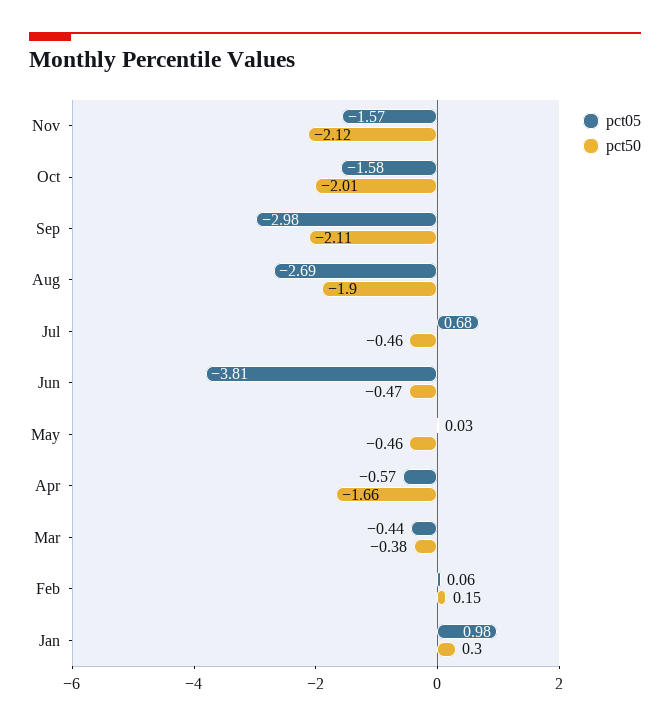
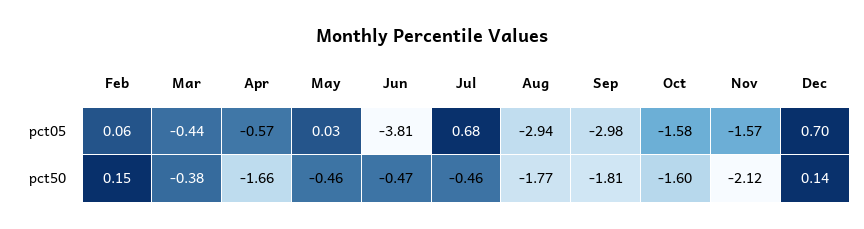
pct50, Oct: -2.01 -> -1.6
pct50, Sep: -2.11 -> -1.81
pct05, Aug: -2.69 -> -2.94
pct50, Aug: -1.9 -> -1.77
pct05, Jan: 0.98 -> none
pct50, Jan: 0.3 -> none
pct05, Dec: none -> 0.7
pct50, Dec: none -> 0.14

